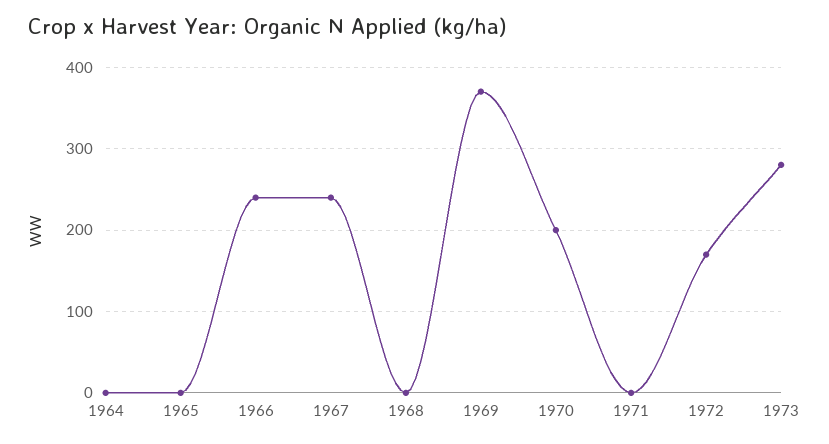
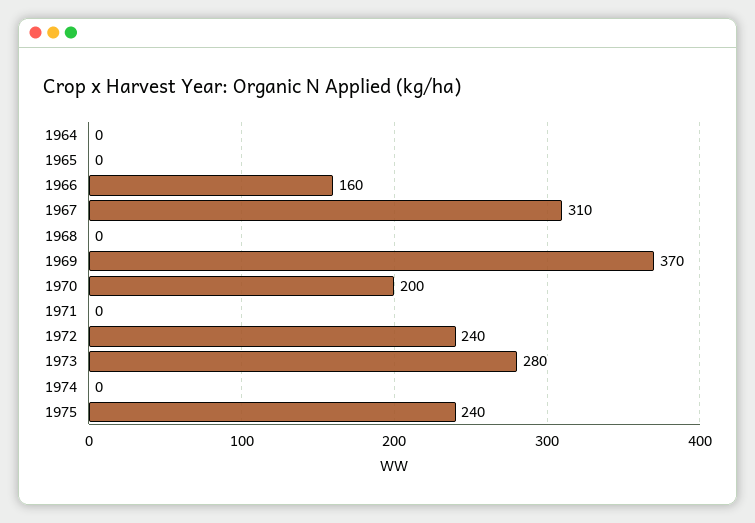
1966: 240 -> 160
1967: 240 -> 310
1972: 170 -> 240
1974: none -> 0
1975: none -> 240

